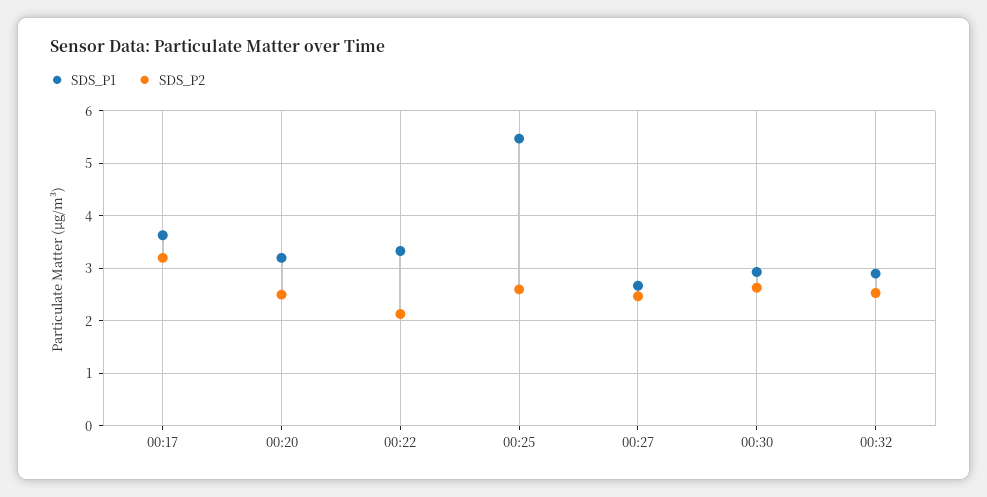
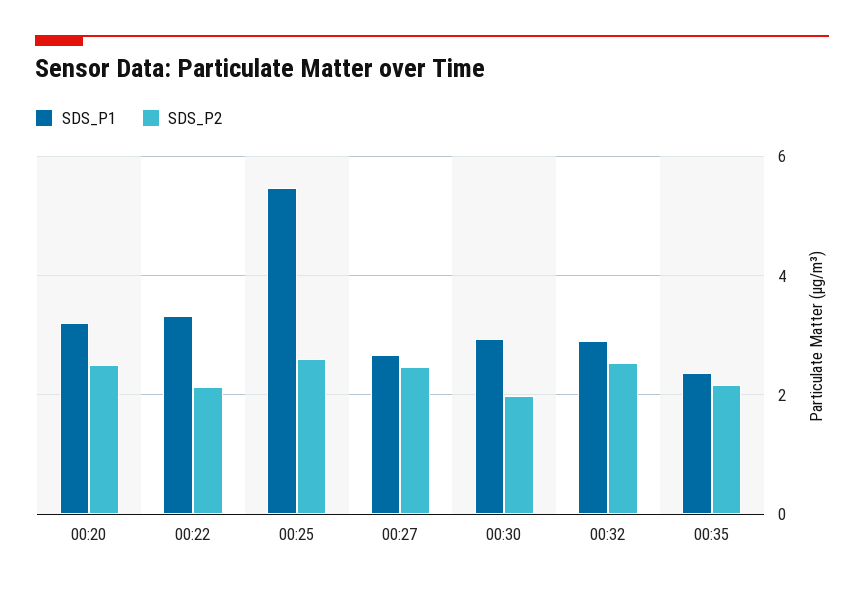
SDS_P1, 00:17: 3.6 -> none
SDS_P2, 00:17: 3.2 -> none
SDS_P2, 00:30: 2.6 -> 2
SDS_P1, 00:35: none -> 2.4
SDS_P2, 00:35: none -> 2.2

